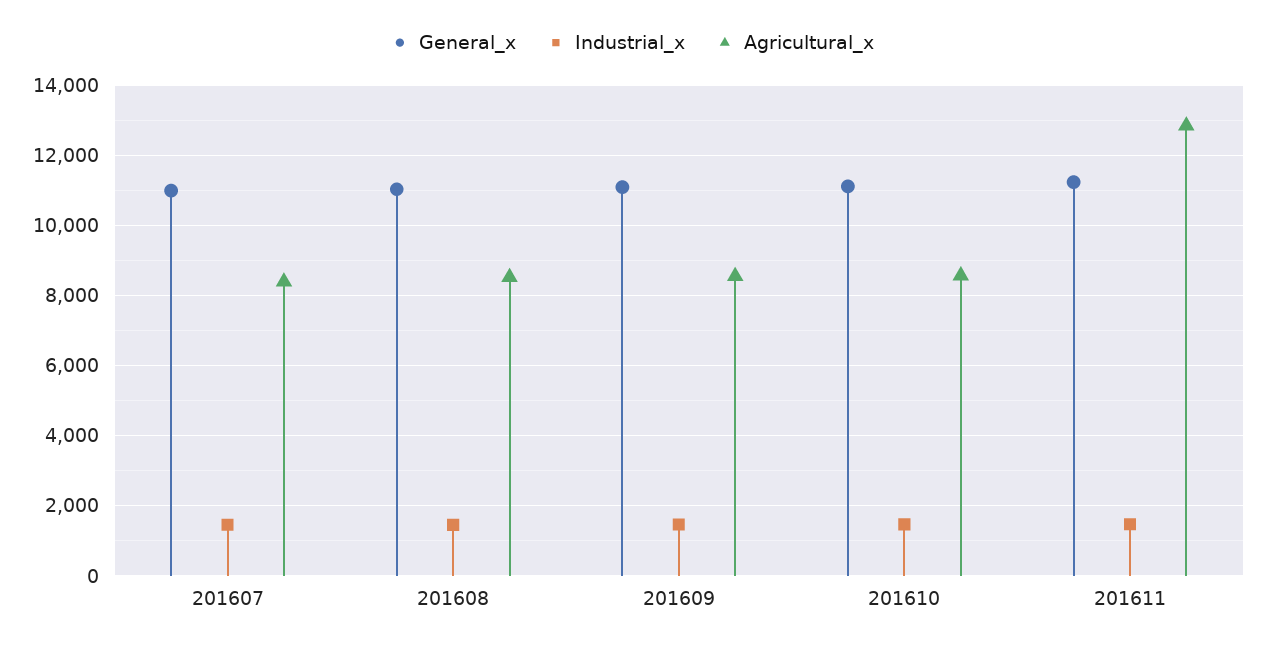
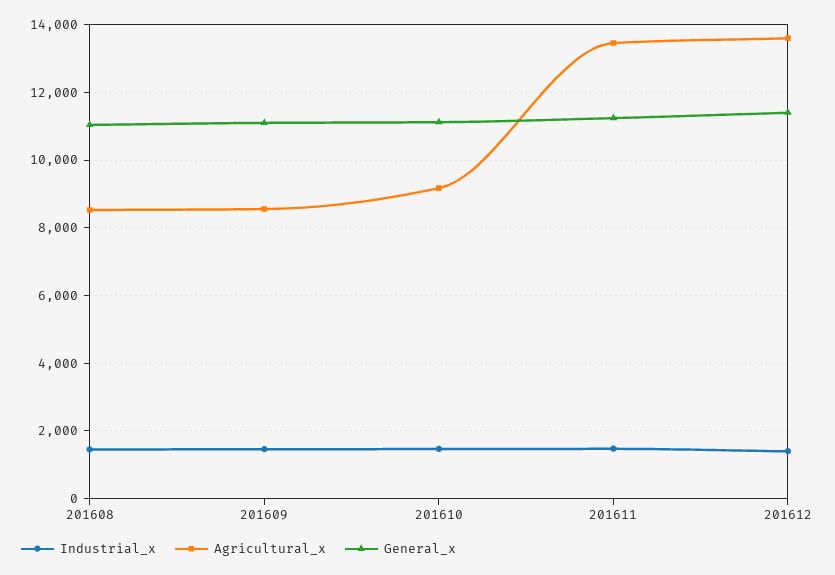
General_x, 201607: 11000 -> none
Industrial_x, 201607: 1400 -> none
Agricultural_x, 201607: 8400 -> none
Agricultural_x, 201610: 8600 -> 9200
Agricultural_x, 201611: 12800 -> 13400
Industrial_x, 201612: none -> 1400
Agricultural_x, 201612: none -> 13600
General_x, 201612: none -> 11400

